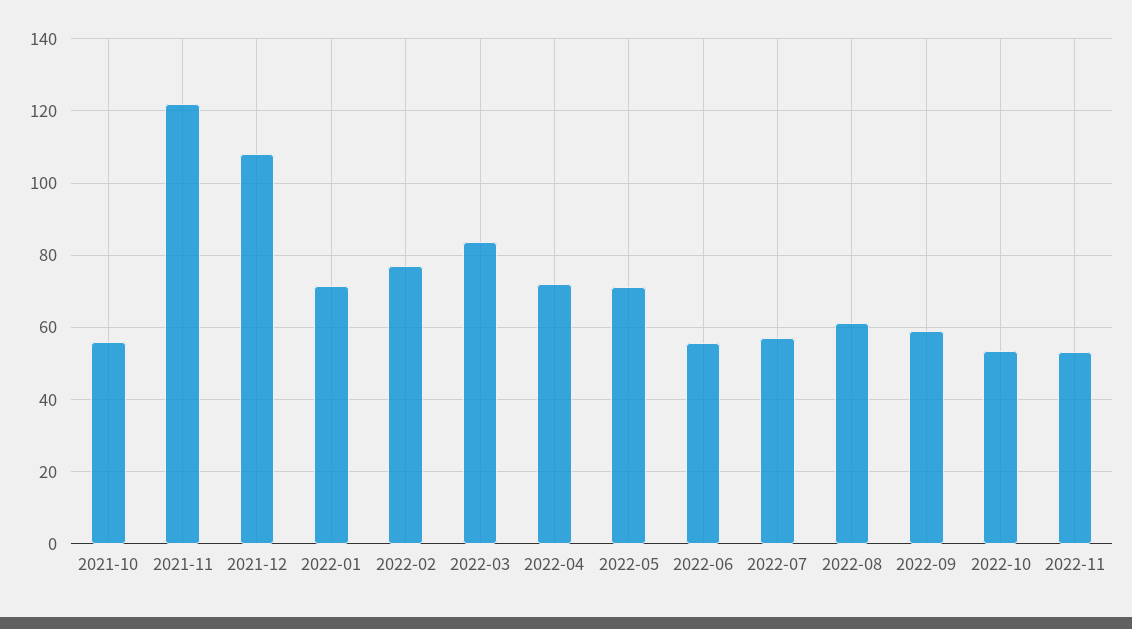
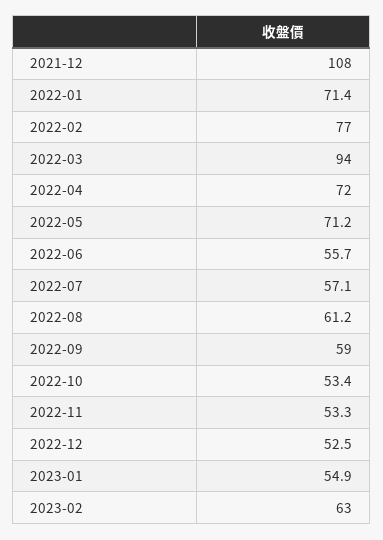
2021-10: 56 -> none
2021-11: 122 -> none
2022-03: 84 -> 94
2022-12: none -> 52.5
2023-01: none -> 54.9
2023-02: none -> 63

